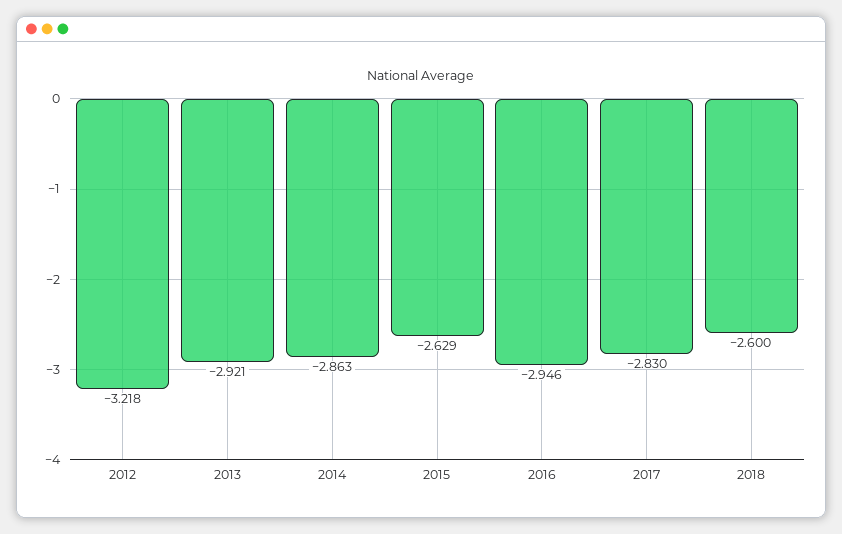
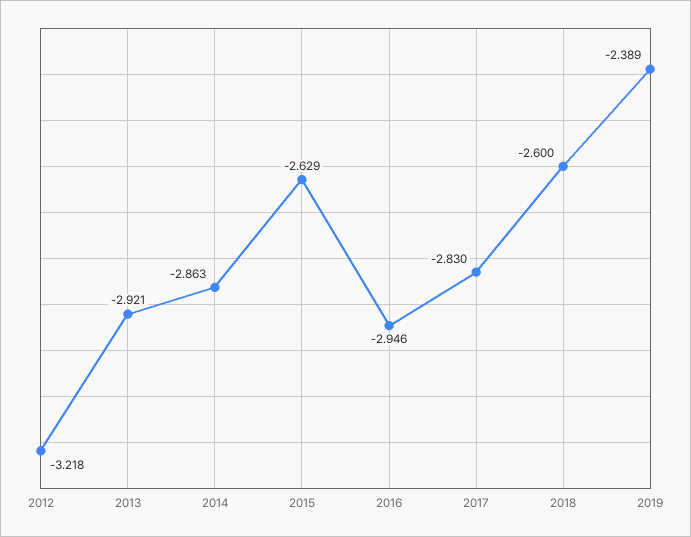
2019: none -> -2.389

